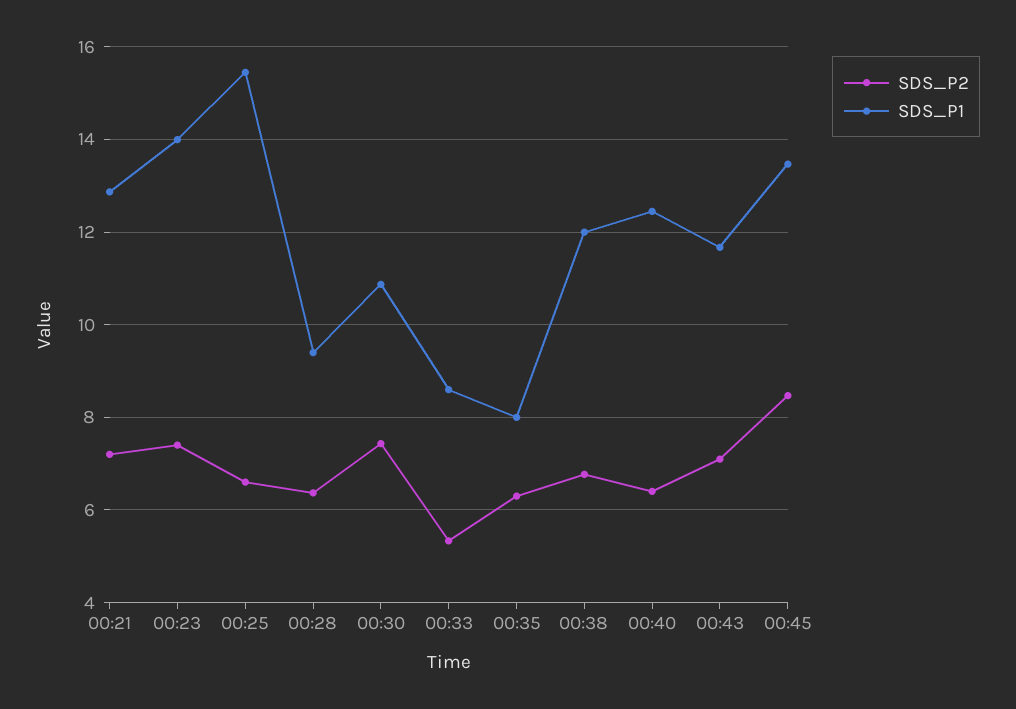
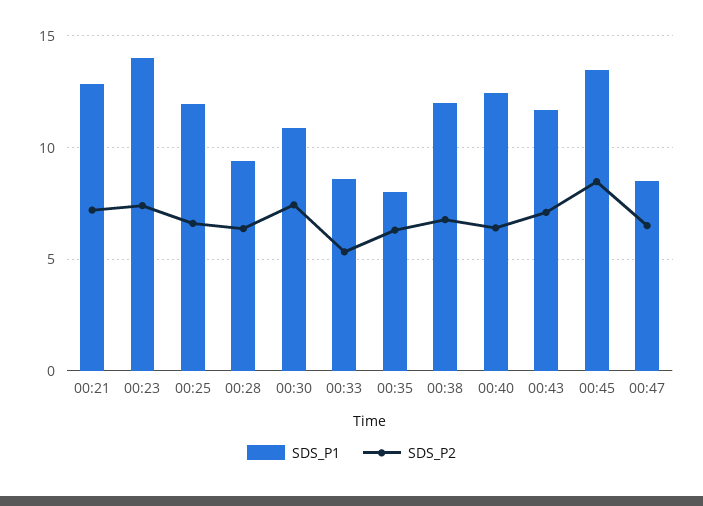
SDS_P1, 00:25: 15.4 -> 12
SDS_P1, 00:47: none -> 8.5
SDS_P2, 00:47: none -> 6.5

